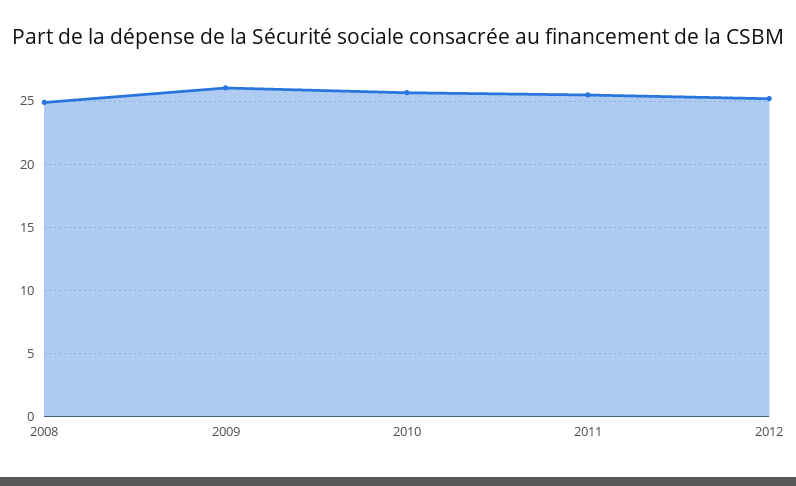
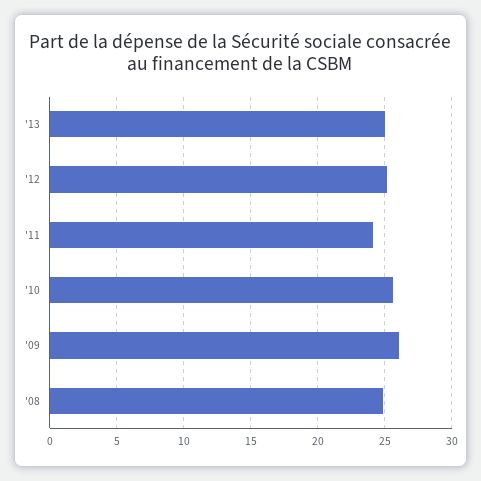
2011: 25.5 -> 24
'13: none -> 25

